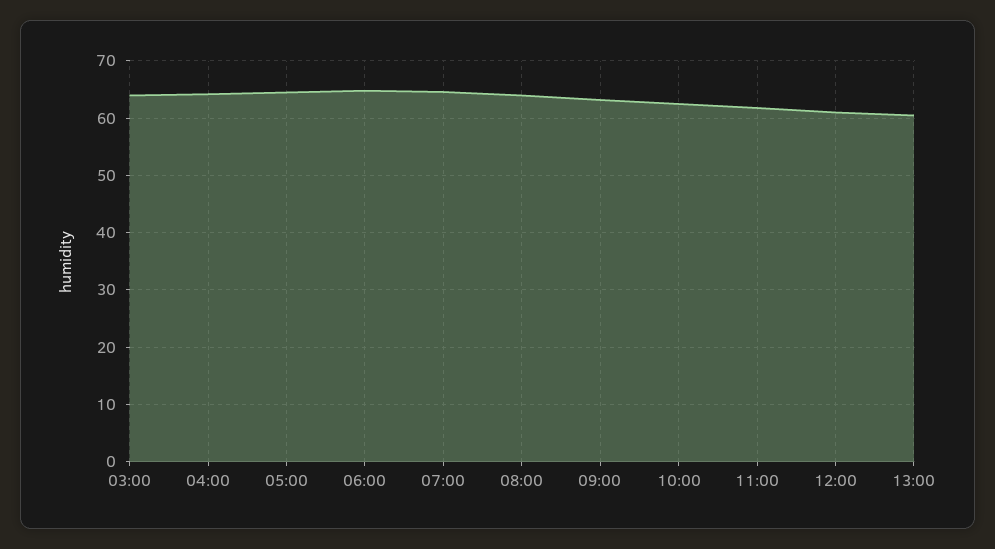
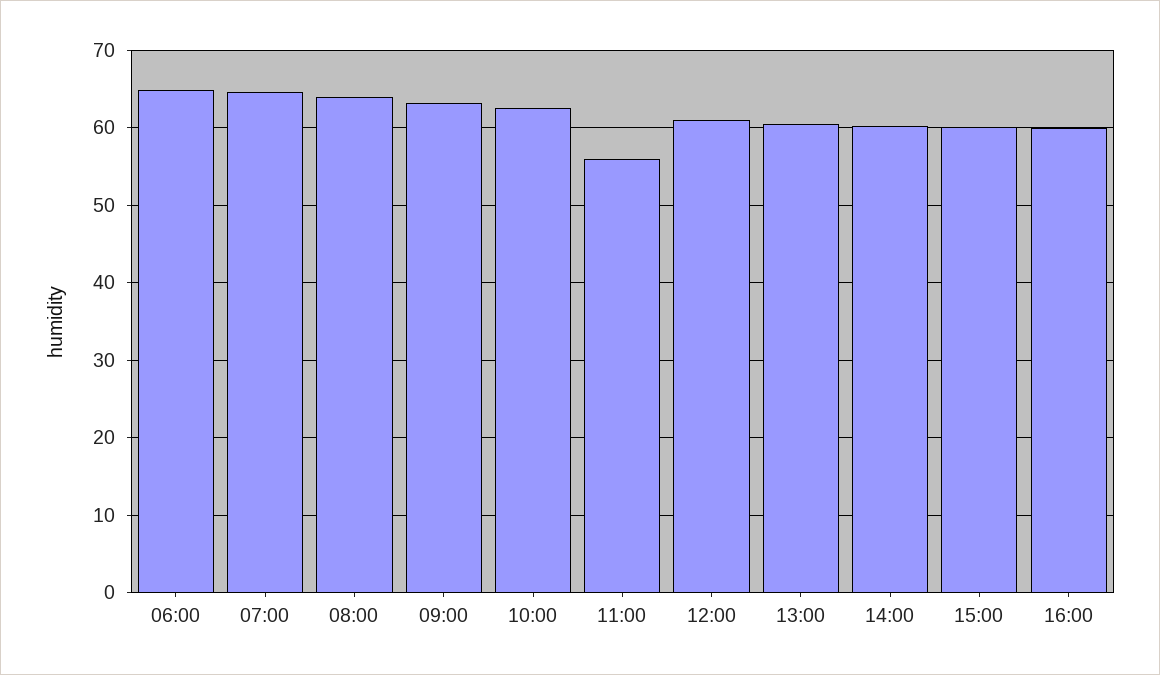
03:00: 64 -> none
04:00: 64 -> none
05:00: 64 -> none
11:00: 62 -> 56
14:00: none -> 60
15:00: none -> 60
16:00: none -> 60

